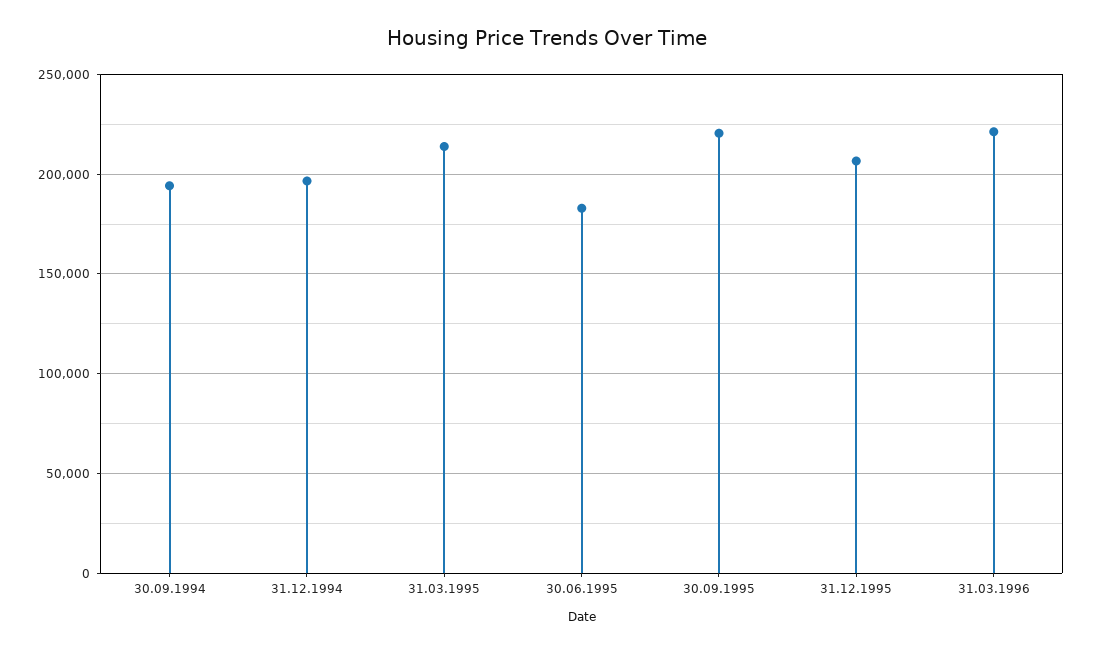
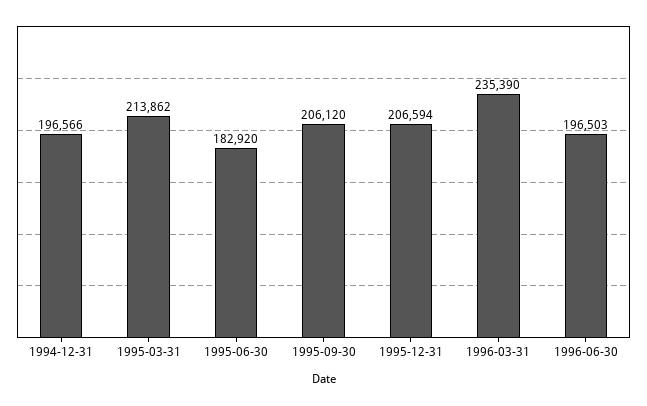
30.09.1994: 195000 -> none
30.09.1995: 220000 -> 206120
31.03.1996: 220000 -> 235390
1996-06-30: none -> 196503

